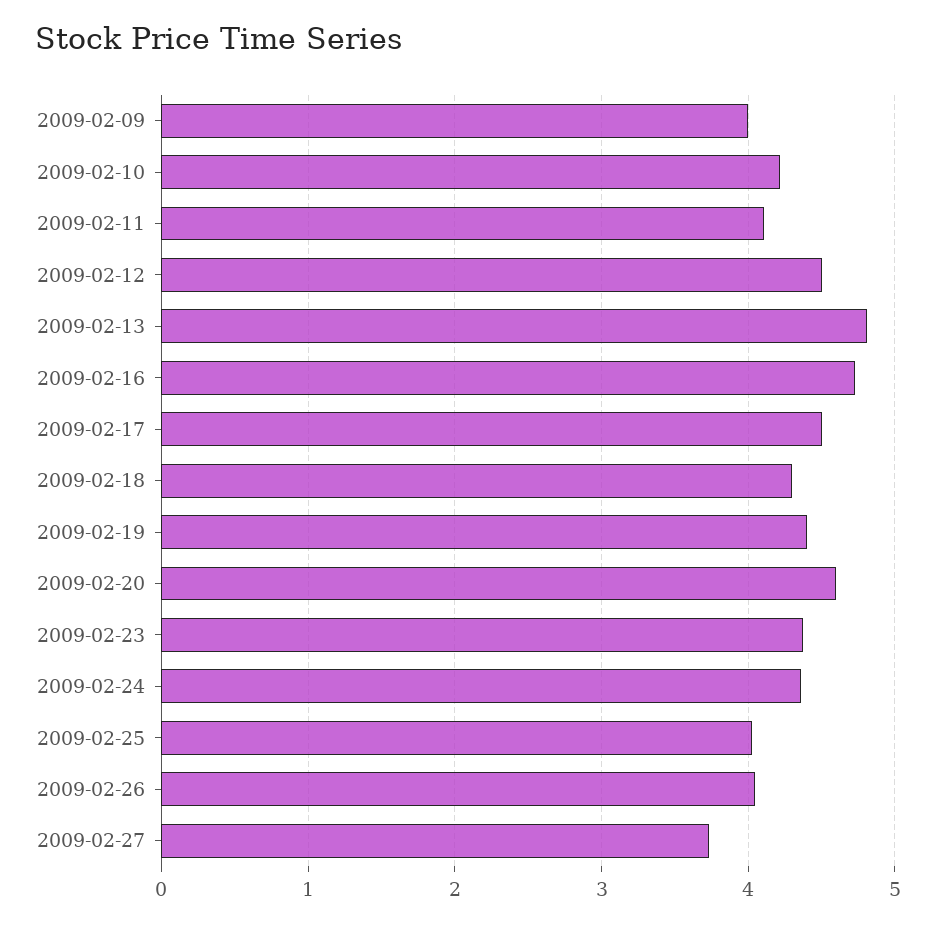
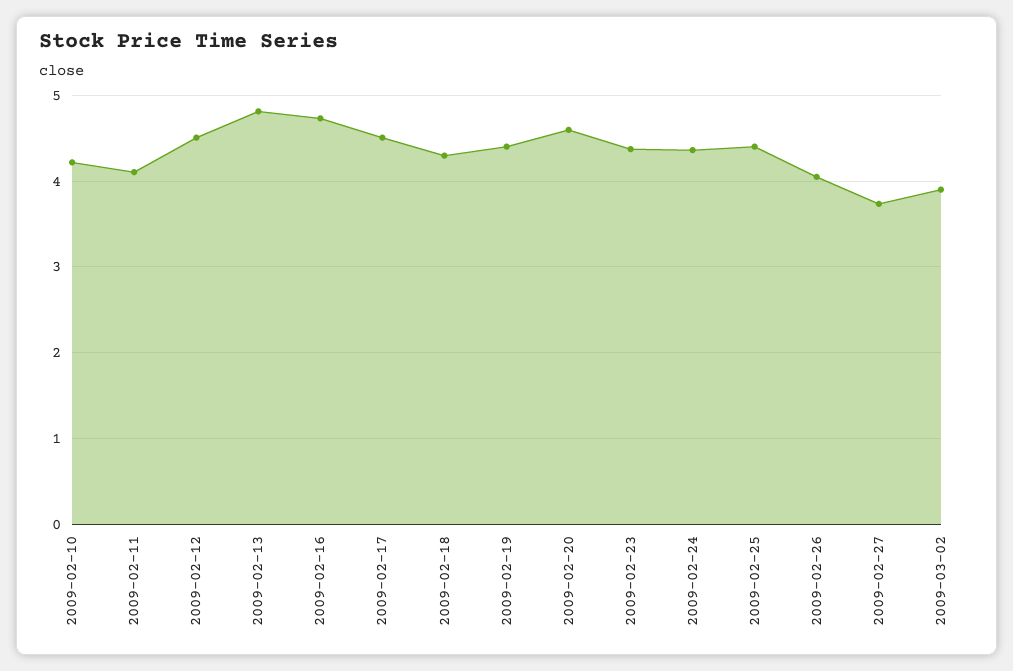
2009-02-09: 4 -> none
2009-02-25: 4 -> 4.4
2009-03-02: none -> 3.9

